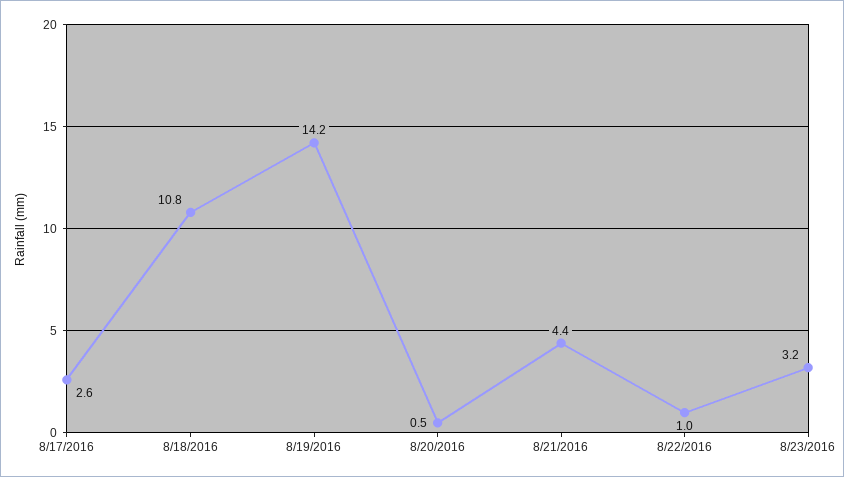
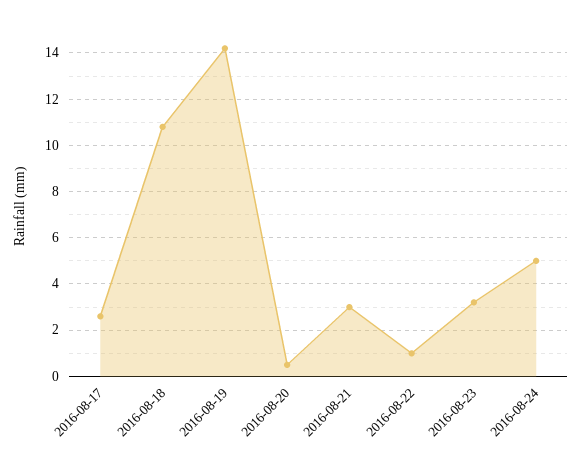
8/21/2016: 4.4 -> 3
2016-08-24: none -> 5

